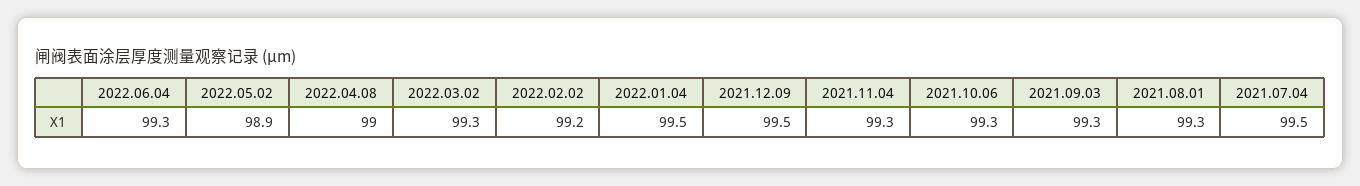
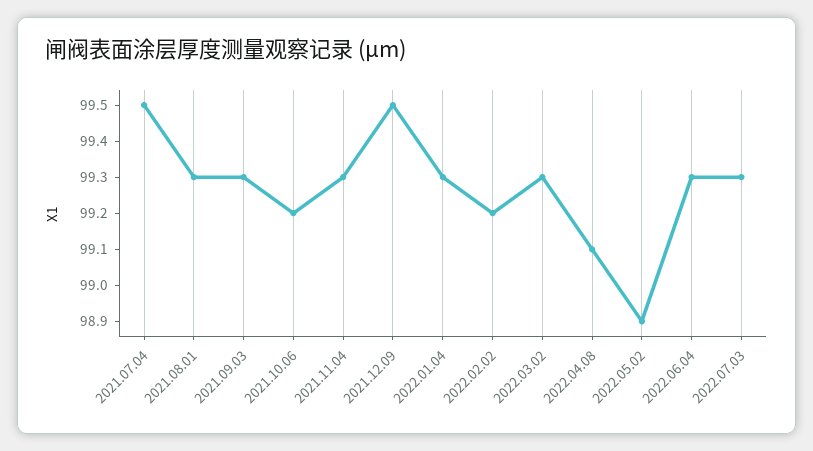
2022.04.08: 99 -> 99.1
2022.01.04: 99.5 -> 99.3
2021.10.06: 99.3 -> 99.2
2022.07.03: none -> 99.3

